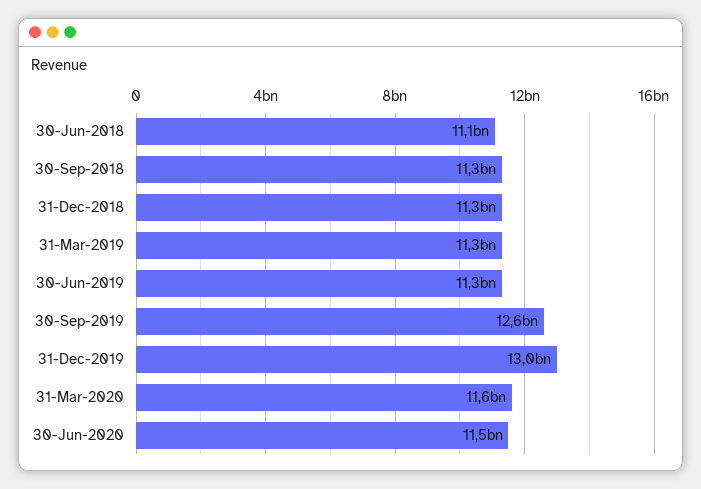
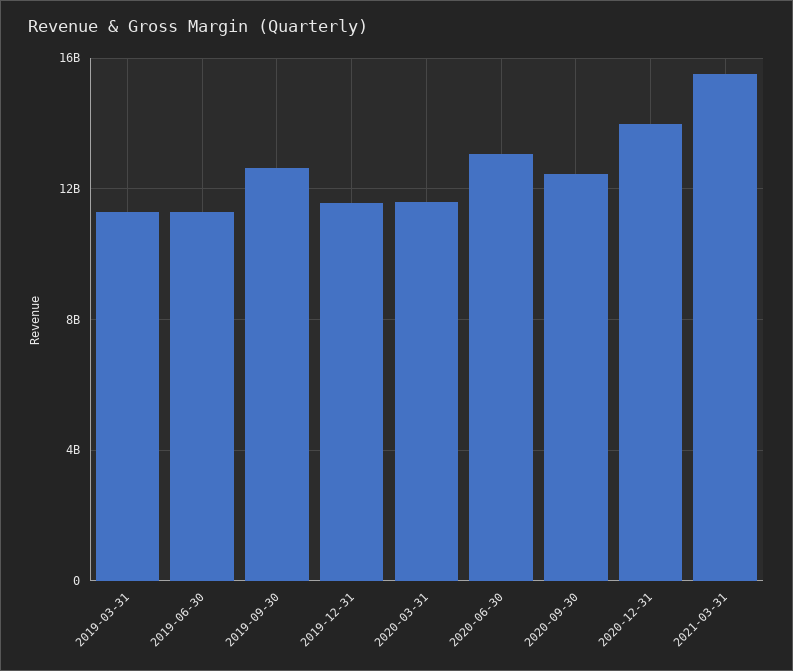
30-Jun-2018: 11100000000 -> none
30-Sep-2018: 11300000000 -> none
31-Dec-2018: 11300000000 -> none
31-Dec-2019: 13000000000 -> 11500000000
30-Jun-2020: 11500000000 -> 13000000000
2020-09-30: none -> 12500000000
2020-12-31: none -> 14000000000
2021-03-31: none -> 15500000000

